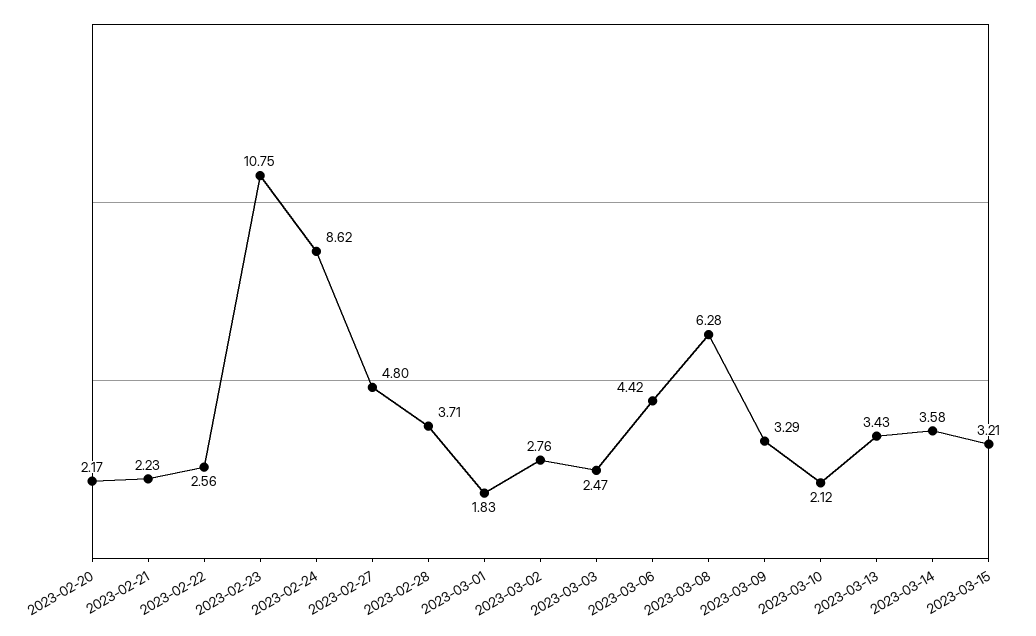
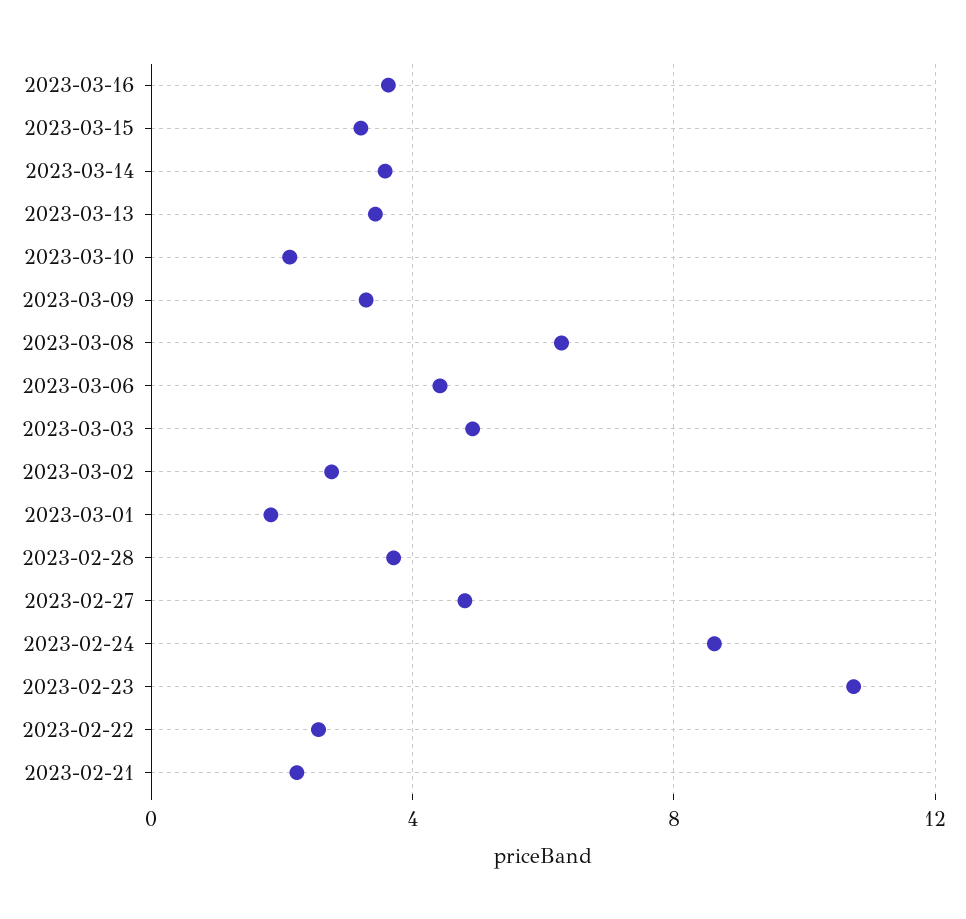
2023-02-20: 2.17 -> none
2023-03-03: 2.47 -> 5
2023-03-16: none -> 3.5

